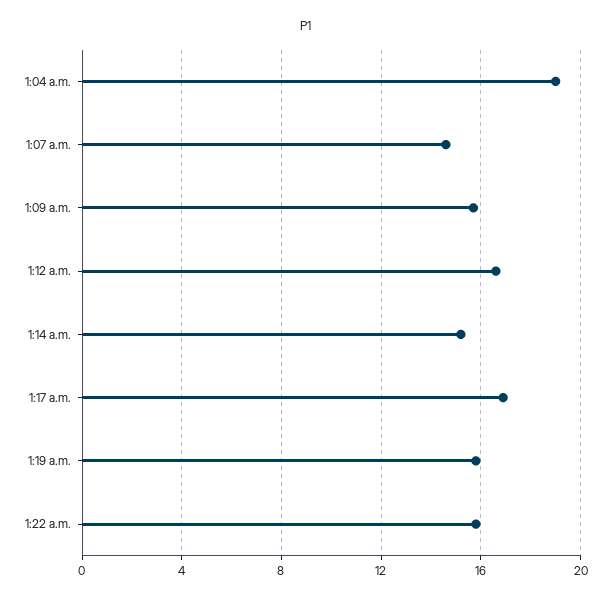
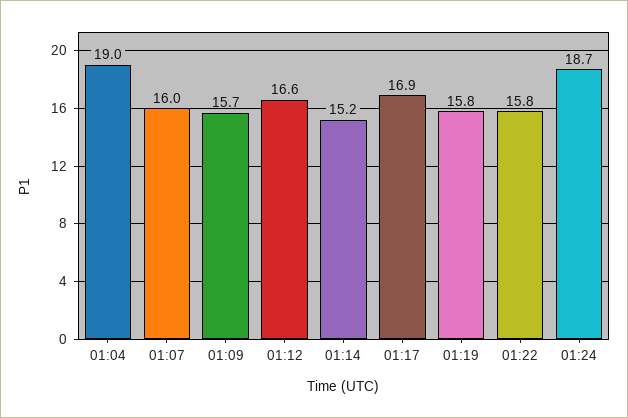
1:07 a.m.: 14.5 -> 16
01:24: none -> 18.7

